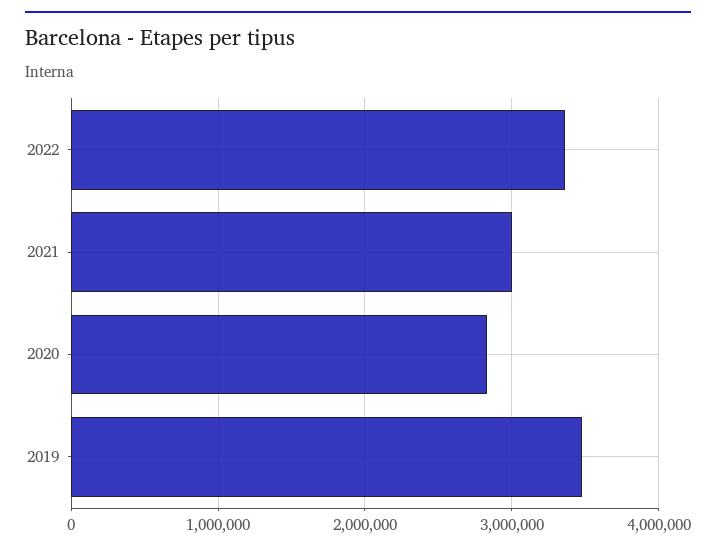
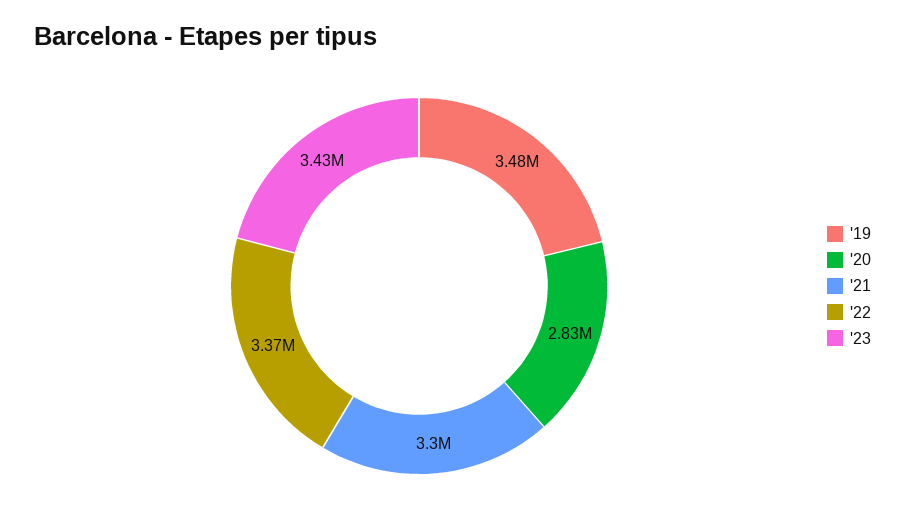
2021: 3000000 -> 3300000
'23: none -> 3430000

